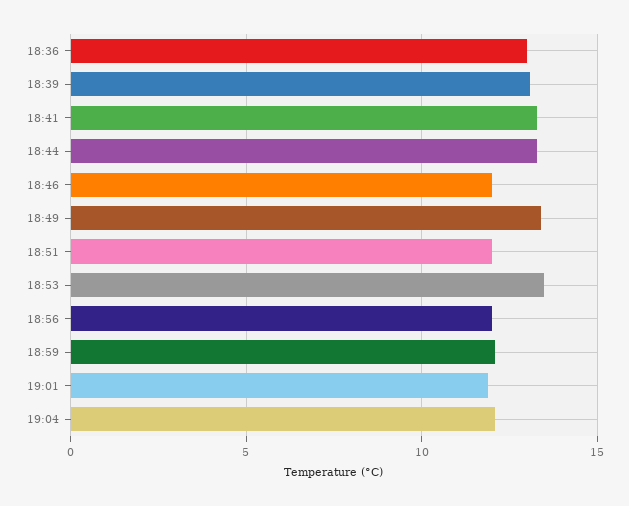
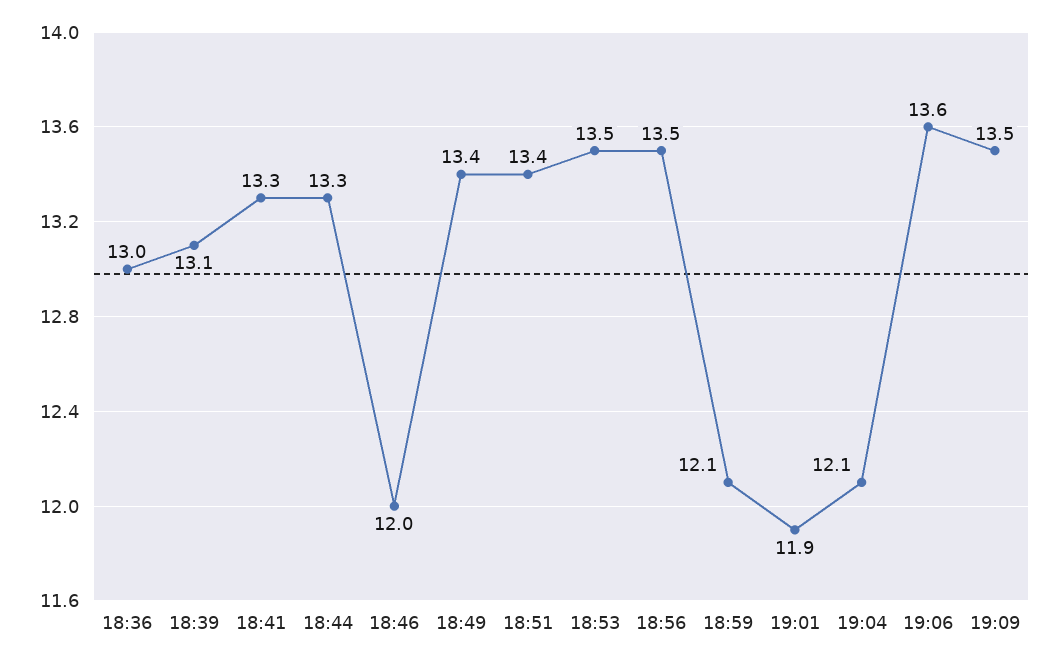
18:51: 12 -> 13.4
18:56: 12 -> 13.5
19:06: none -> 13.6
19:09: none -> 13.5

